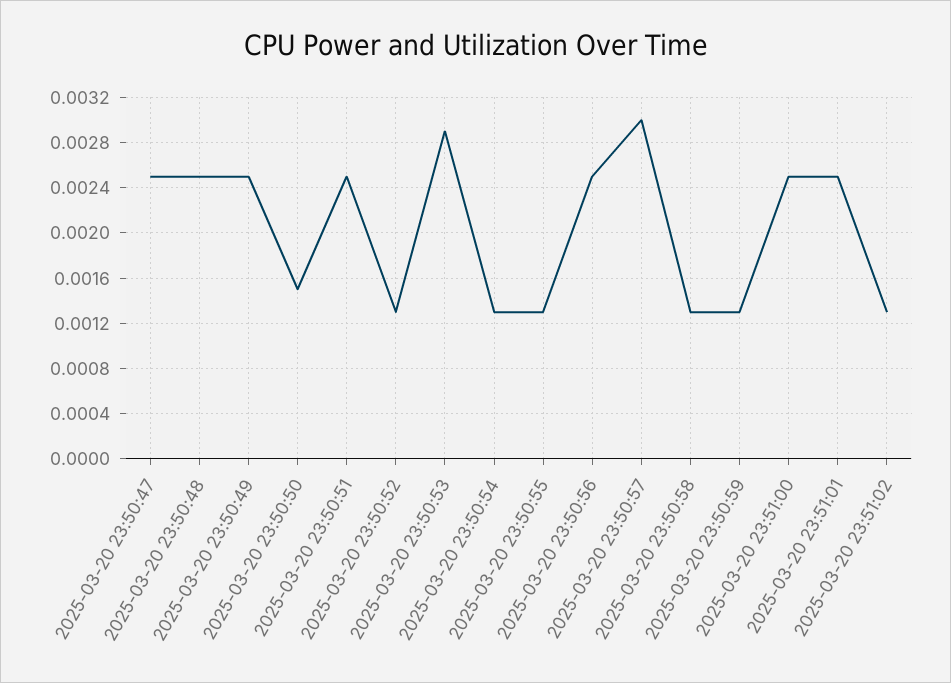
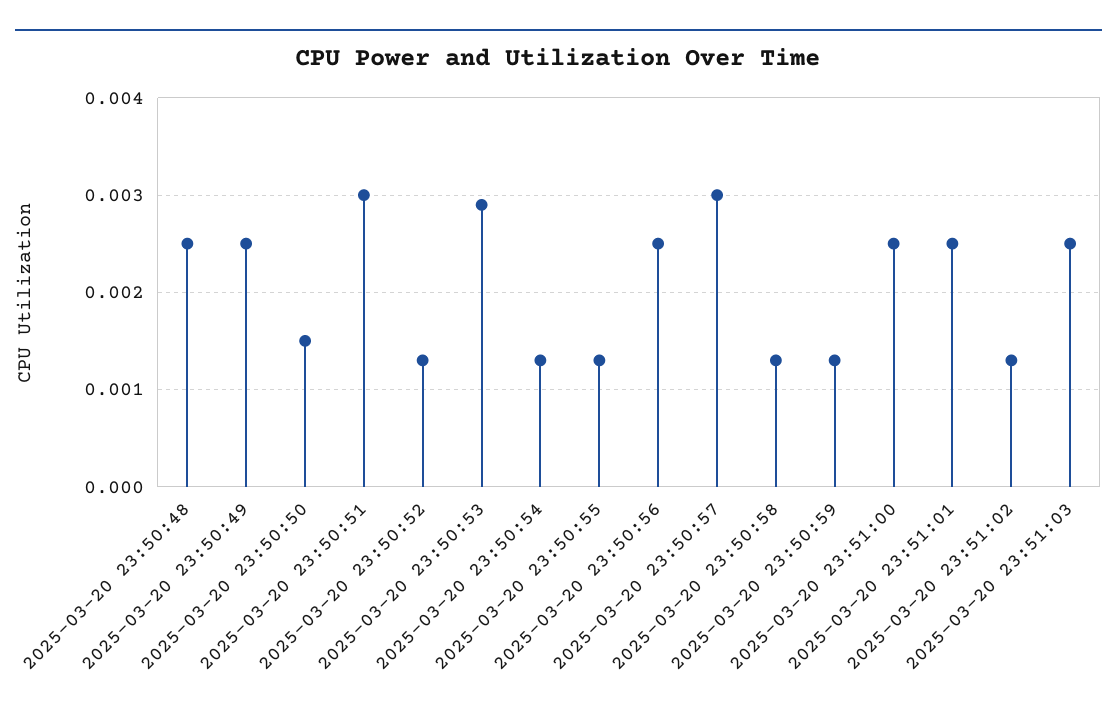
2025-03-20 23:50:47: 0.0025 -> none
2025-03-20 23:50:51: 0.0025 -> 0.003
2025-03-20 23:51:03: none -> 0.0025

